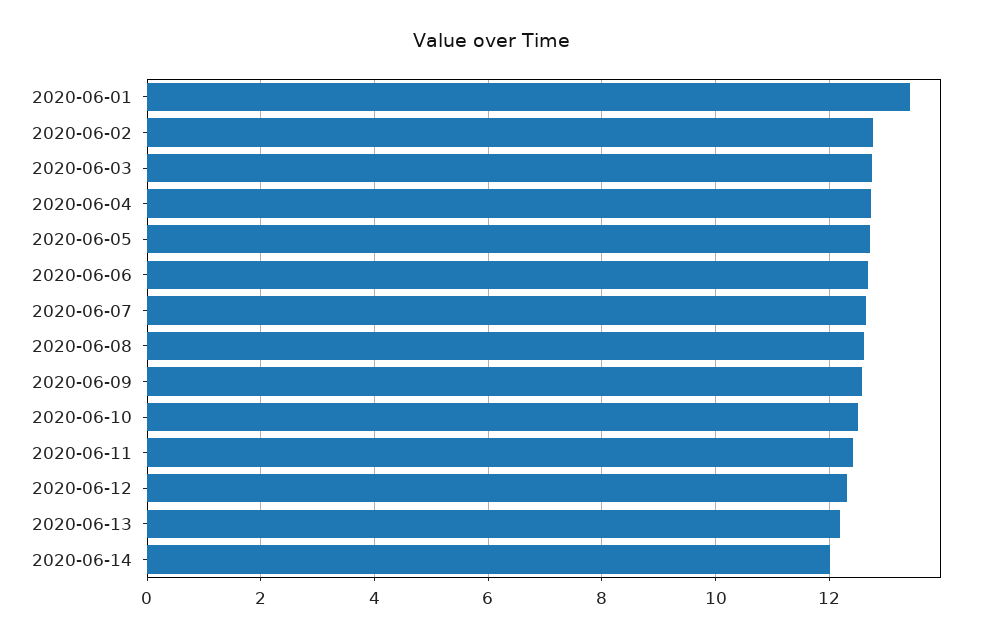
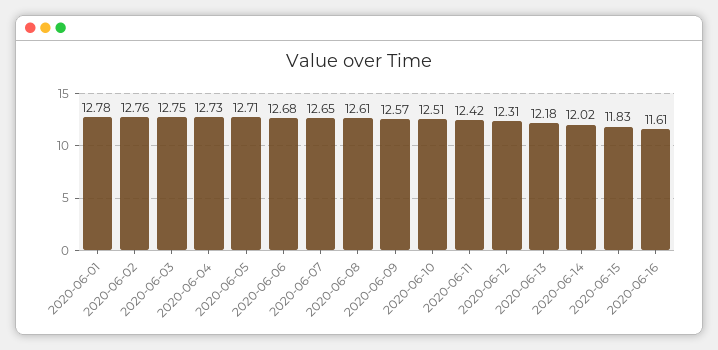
2020-06-01: 13.4 -> 12.78
2020-06-15: none -> 11.83
2020-06-16: none -> 11.61

